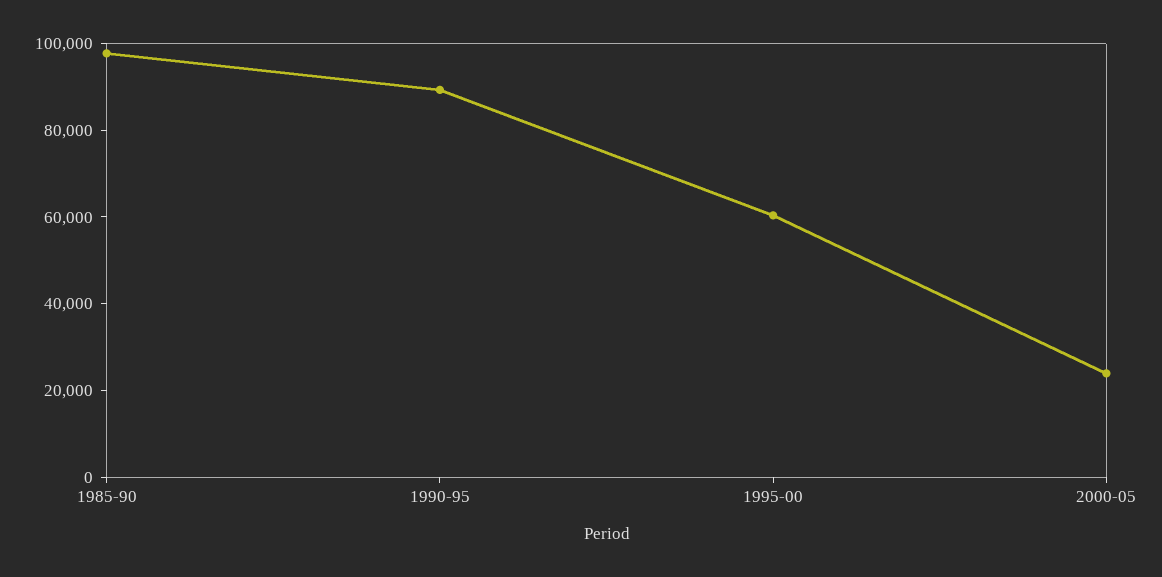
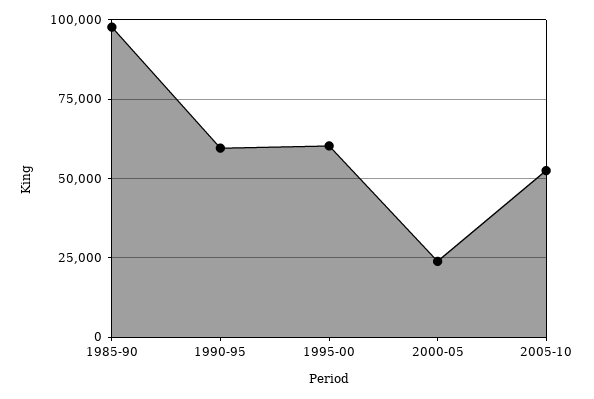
1990-95: 90000 -> 60000
2005-10: none -> 52500

